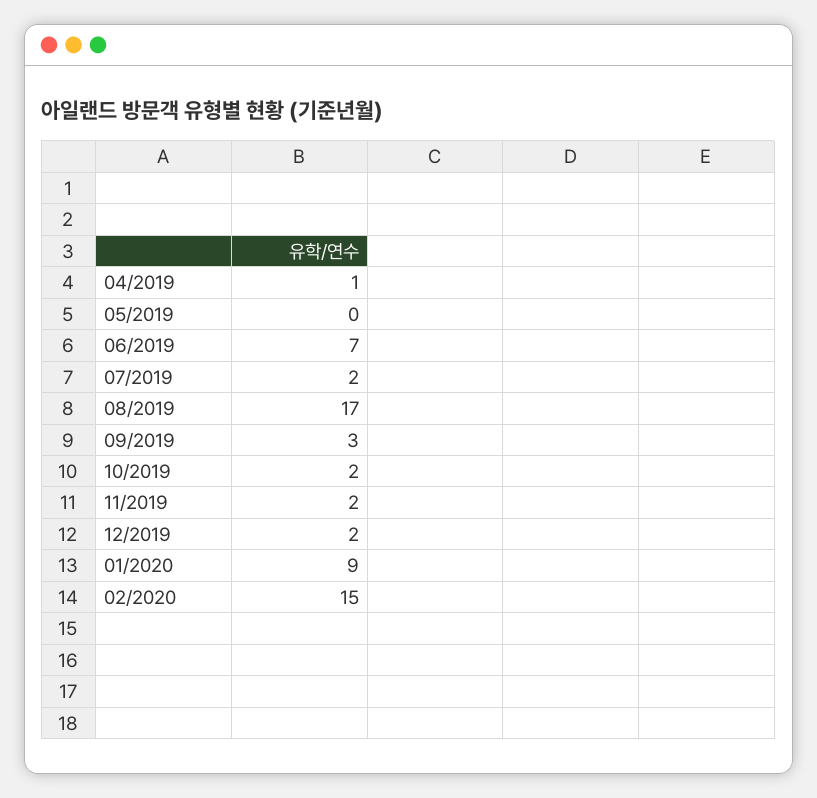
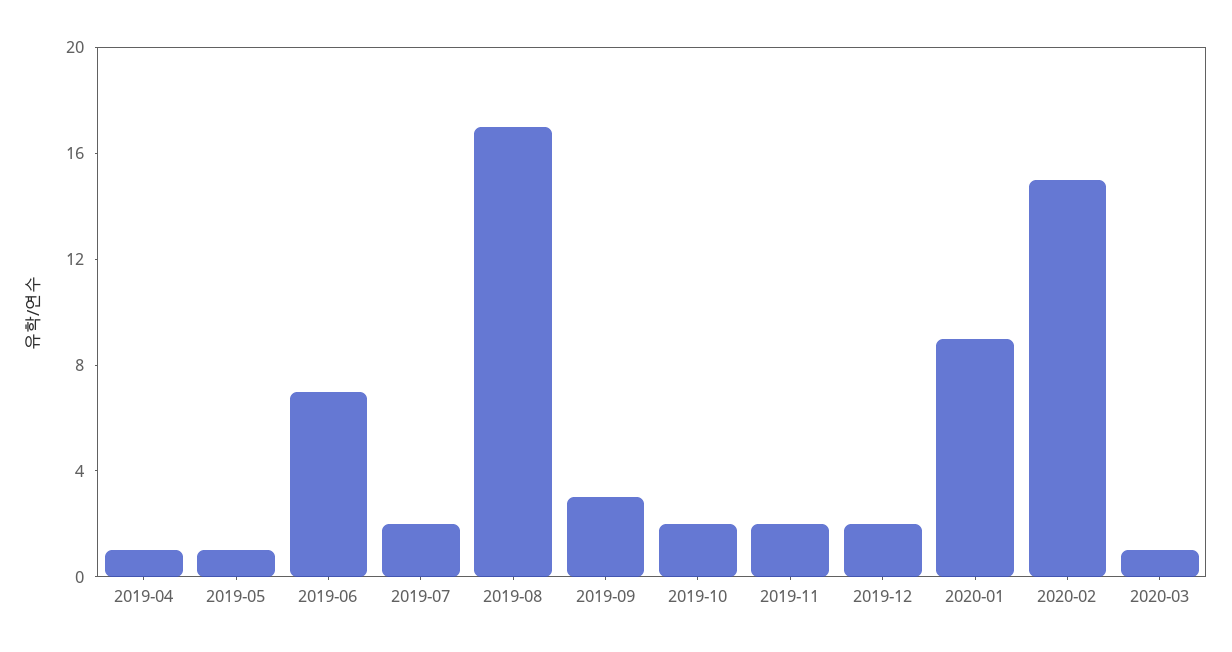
05/2019: 0 -> 1
2020-03: none -> 1

